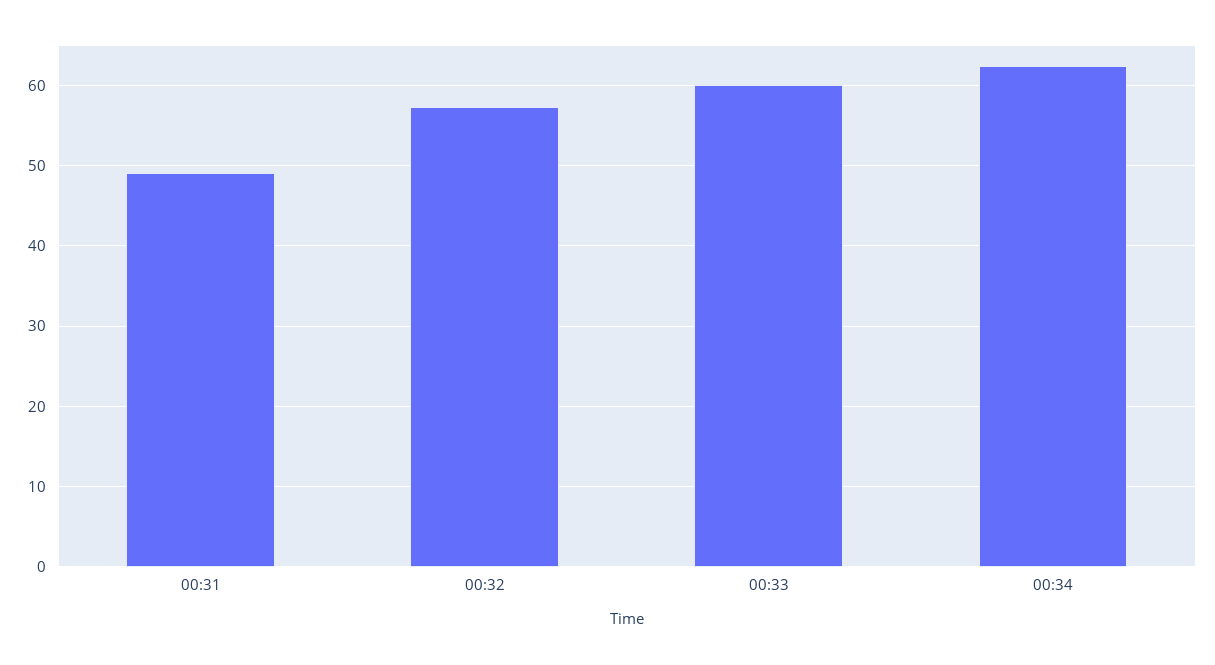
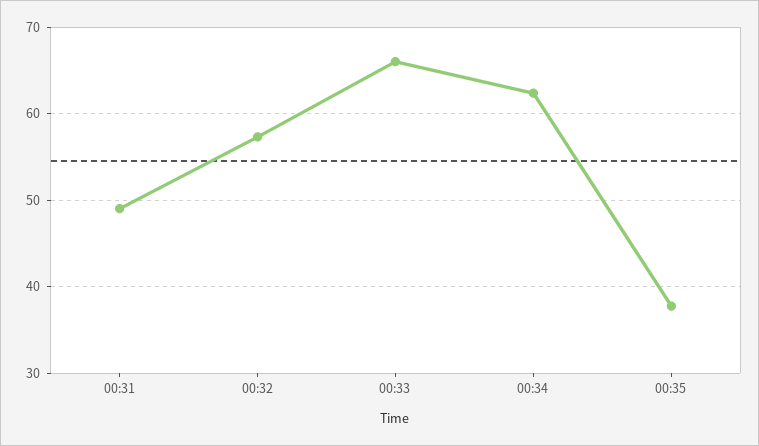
00:33: 60 -> 66
00:35: none -> 38

